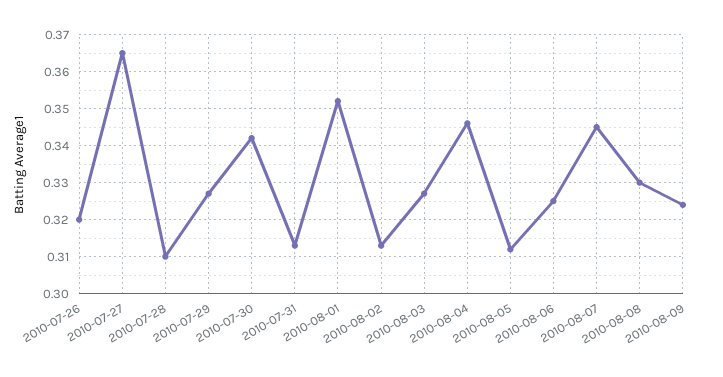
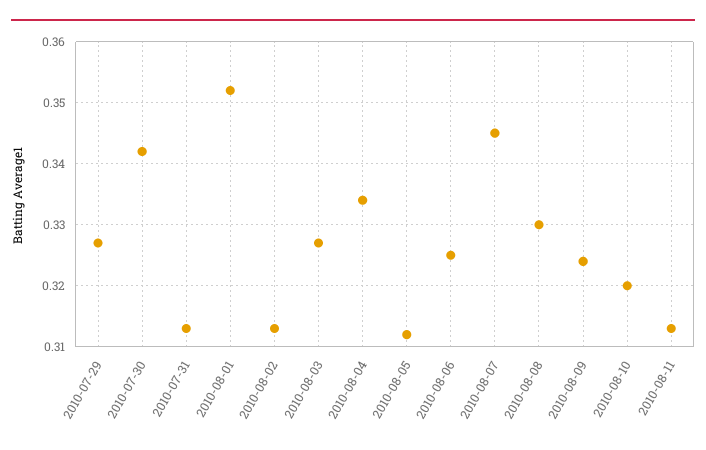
2010-07-26: 0.32 -> none
2010-07-27: 0.365 -> none
2010-07-28: 0.31 -> none
2010-08-04: 0.345 -> 0.334
2010-08-10: none -> 0.32
2010-08-11: none -> 0.313

